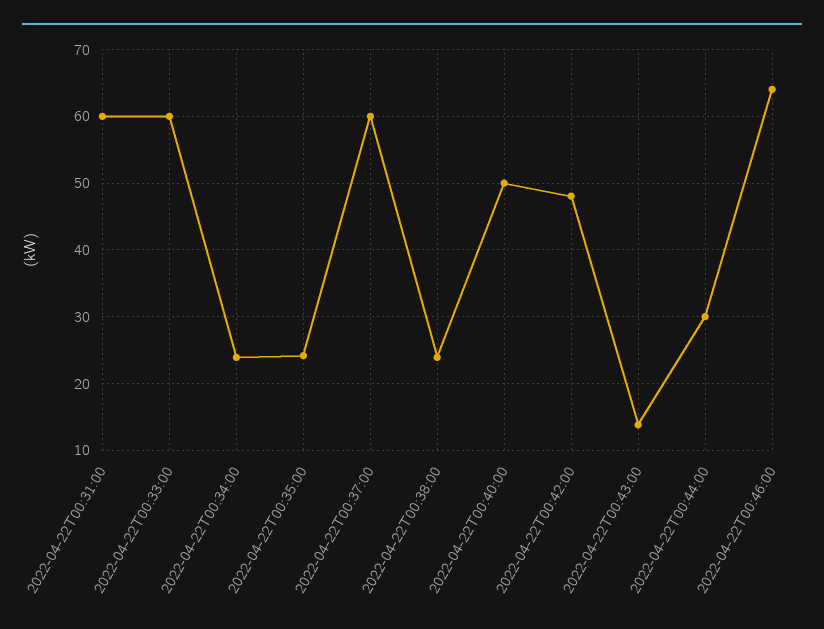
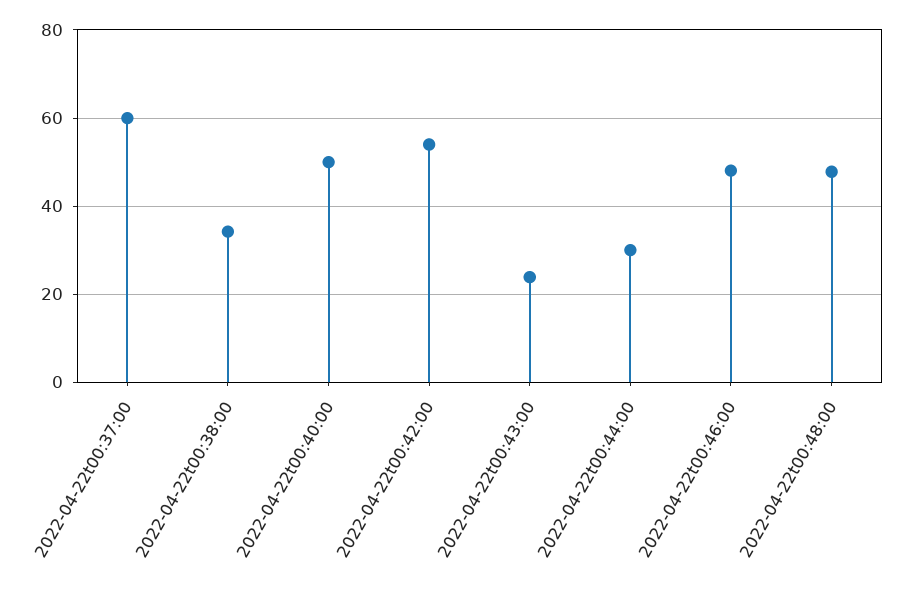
2022-04-22T00:31:00: 60 -> none
2022-04-22T00:33:00: 60 -> none
2022-04-22T00:34:00: 24 -> none
2022-04-22T00:35:00: 24 -> none
2022-04-22T00:38:00: 24 -> 34
2022-04-22T00:42:00: 48 -> 54
2022-04-22T00:43:00: 14 -> 24
2022-04-22T00:46:00: 64 -> 48
2022-04-22t00:48:00: none -> 48

